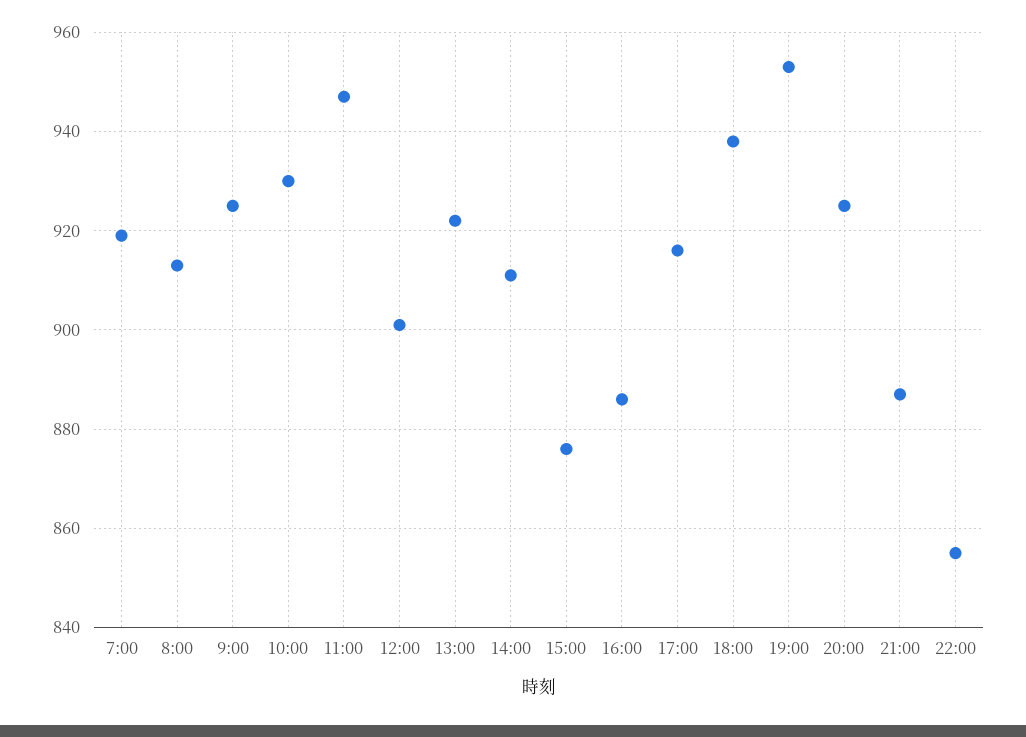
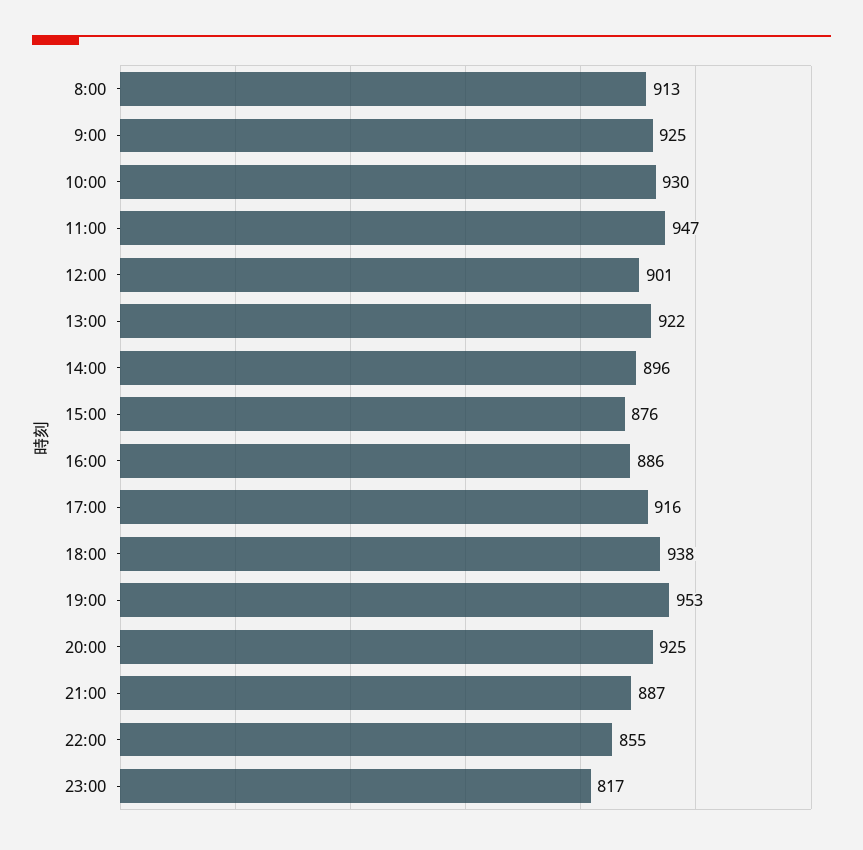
7:00: 920 -> none
14:00: 910 -> 896
23:00: none -> 817

